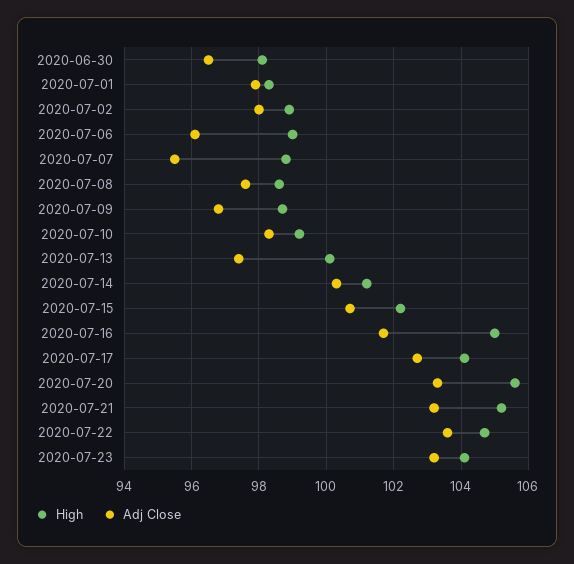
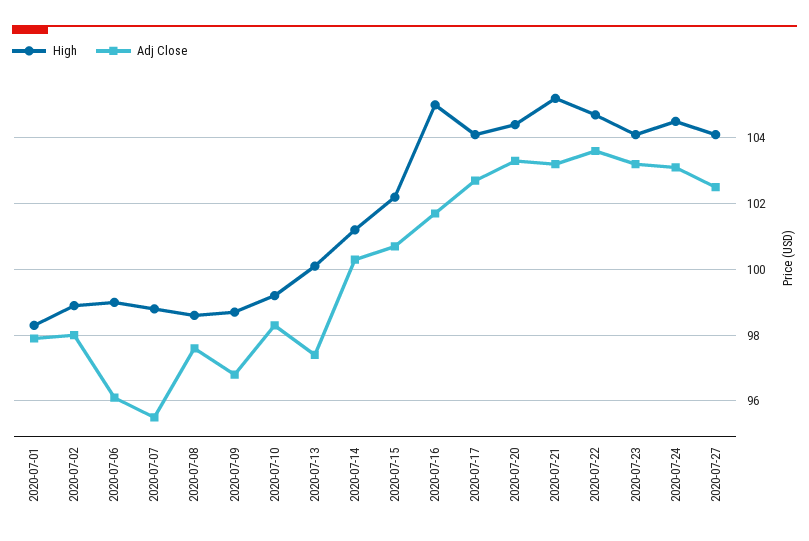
High, 2020-06-30: 98 -> none
Adj Close, 2020-06-30: 96.5 -> none
High, 2020-07-20: 105.5 -> 104.5
High, 2020-07-24: none -> 104.5
Adj Close, 2020-07-24: none -> 103
High, 2020-07-27: none -> 104
Adj Close, 2020-07-27: none -> 102.5

